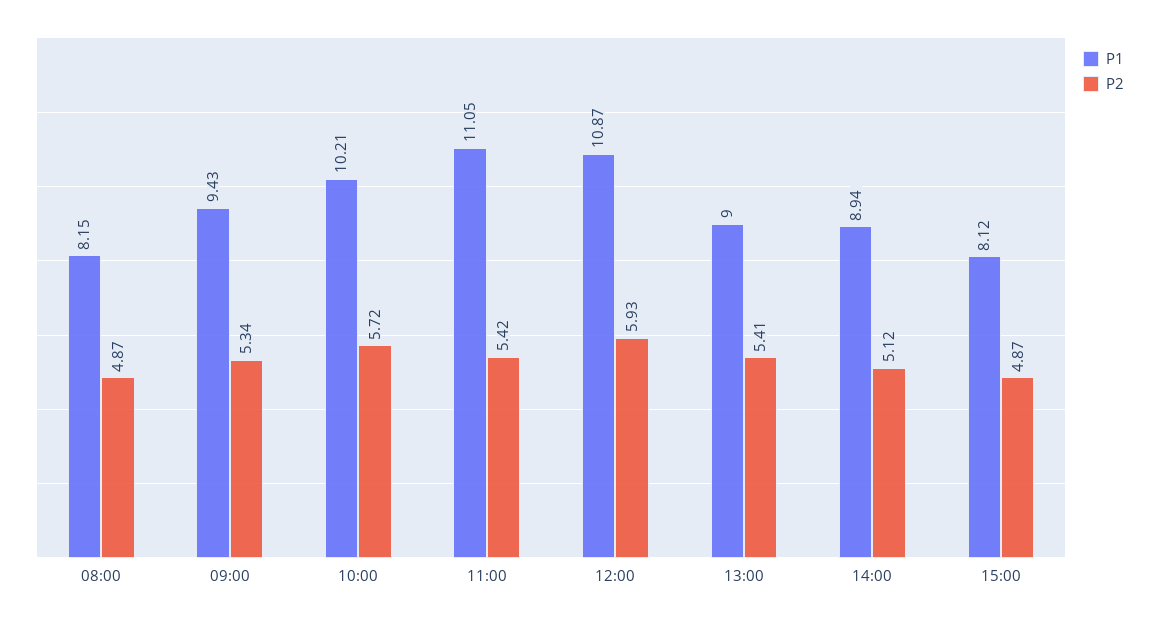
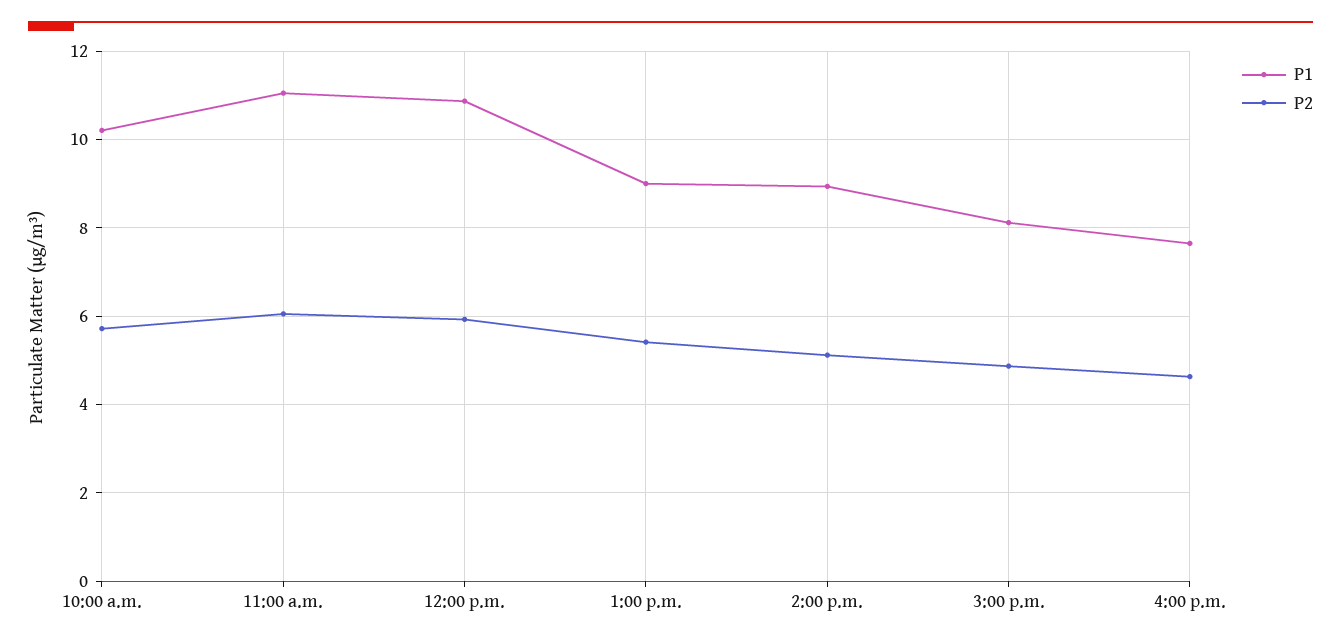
P1, 08:00: 8.15 -> none
P2, 08:00: 4.87 -> none
P1, 09:00: 9.43 -> none
P2, 09:00: 5.34 -> none
P2, 11:00: 5.42 -> 6
P1, 4:00 p.m.: none -> 7.6
P2, 4:00 p.m.: none -> 4.6

